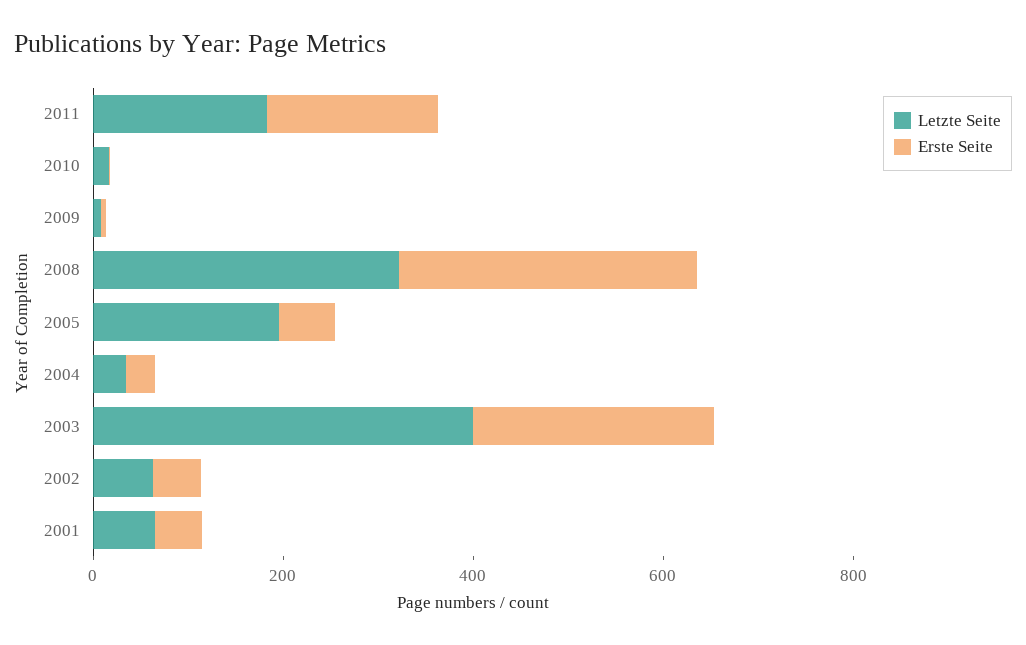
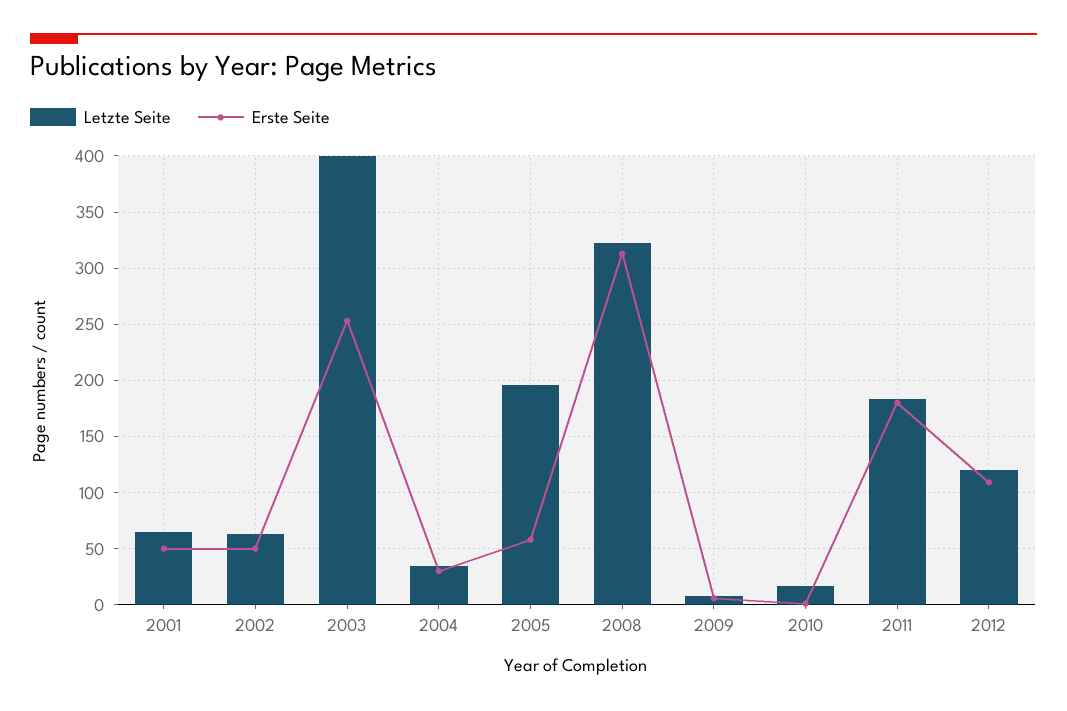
Letzte Seite, 2012: none -> 120
Erste Seite, 2012: none -> 110

